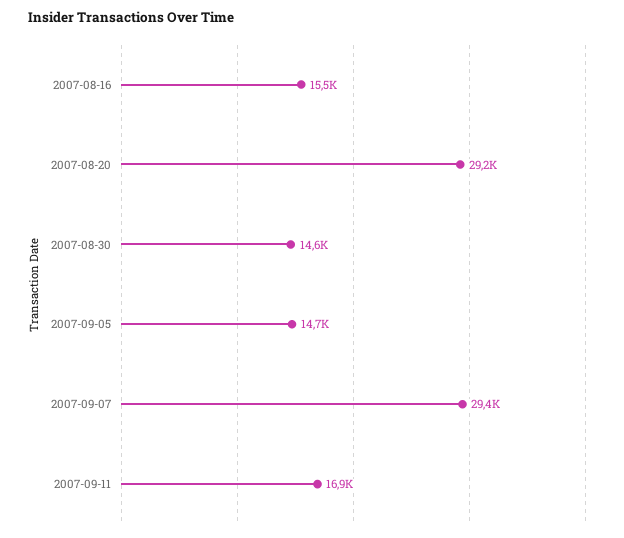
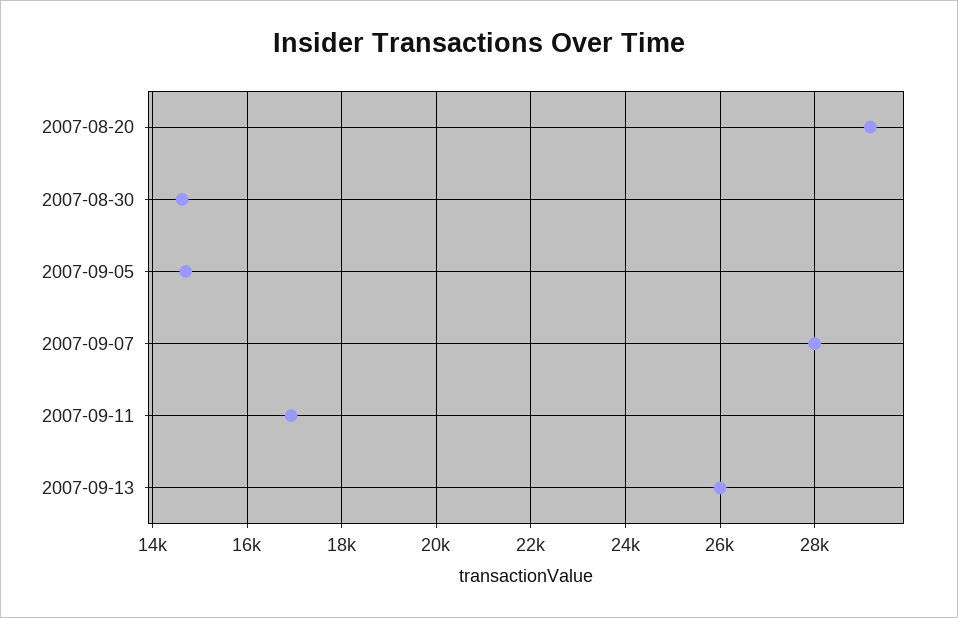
2007-08-16: 15500 -> none
2007-09-07: 29400 -> 28000
2007-09-13: none -> 26000

